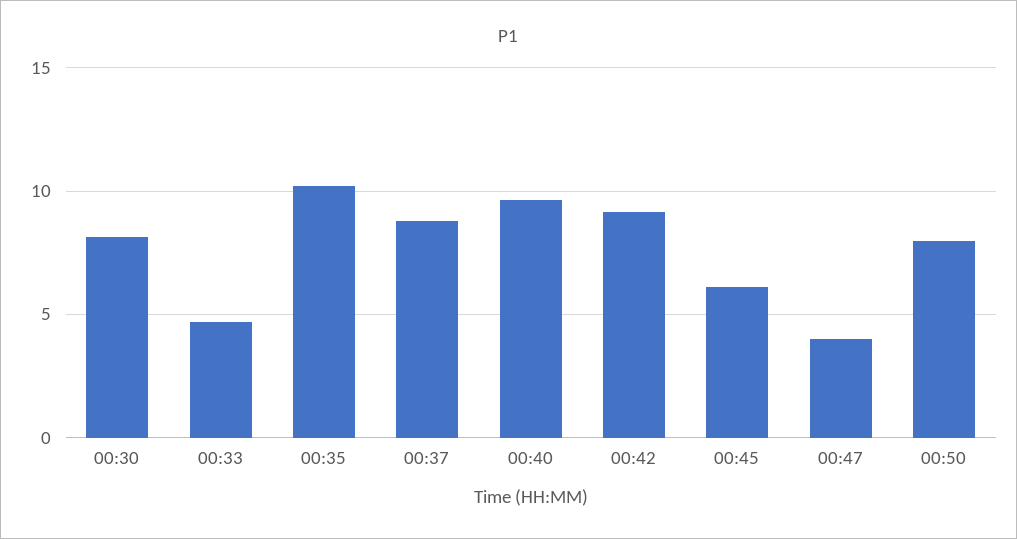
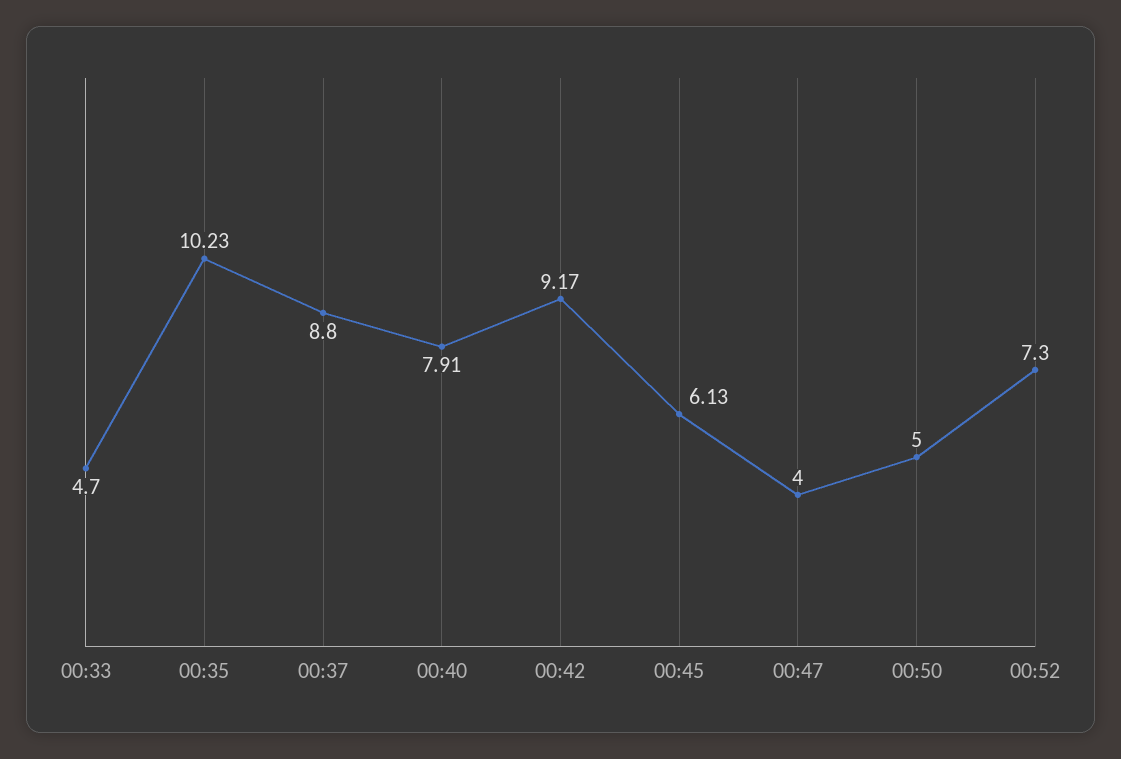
00:30: 8 -> none
00:40: 9.5 -> 7.91
00:50: 8 -> 5
00:52: none -> 7.3

